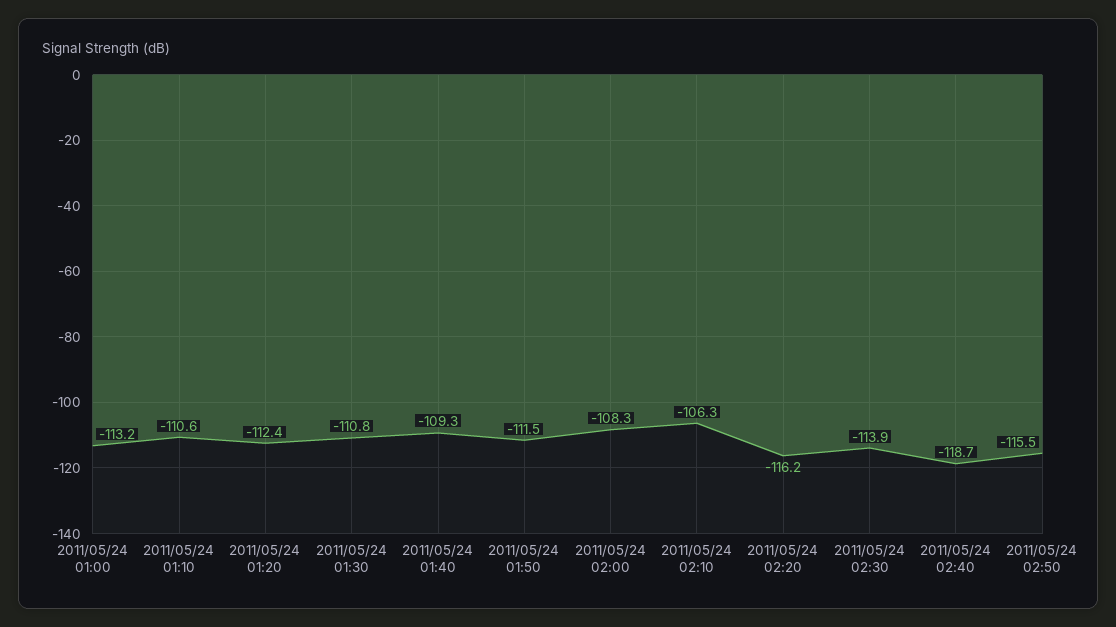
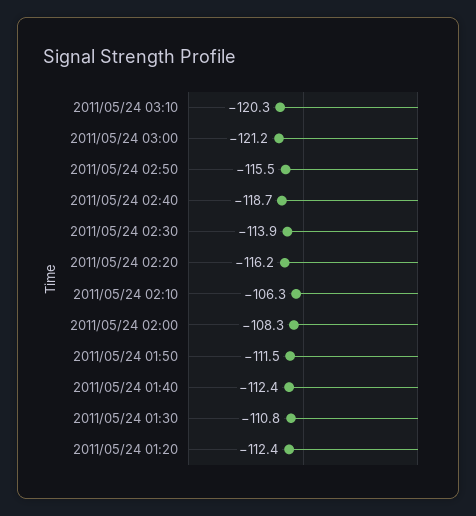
2011/05/24 01:00: -113.2 -> none
2011/05/24 01:10: -110.6 -> none
2011/05/24 01:40: -109.3 -> -112.4
2011/05/24 03:10: none -> -120.3
2011/05/24 03:00: none -> -121.2

